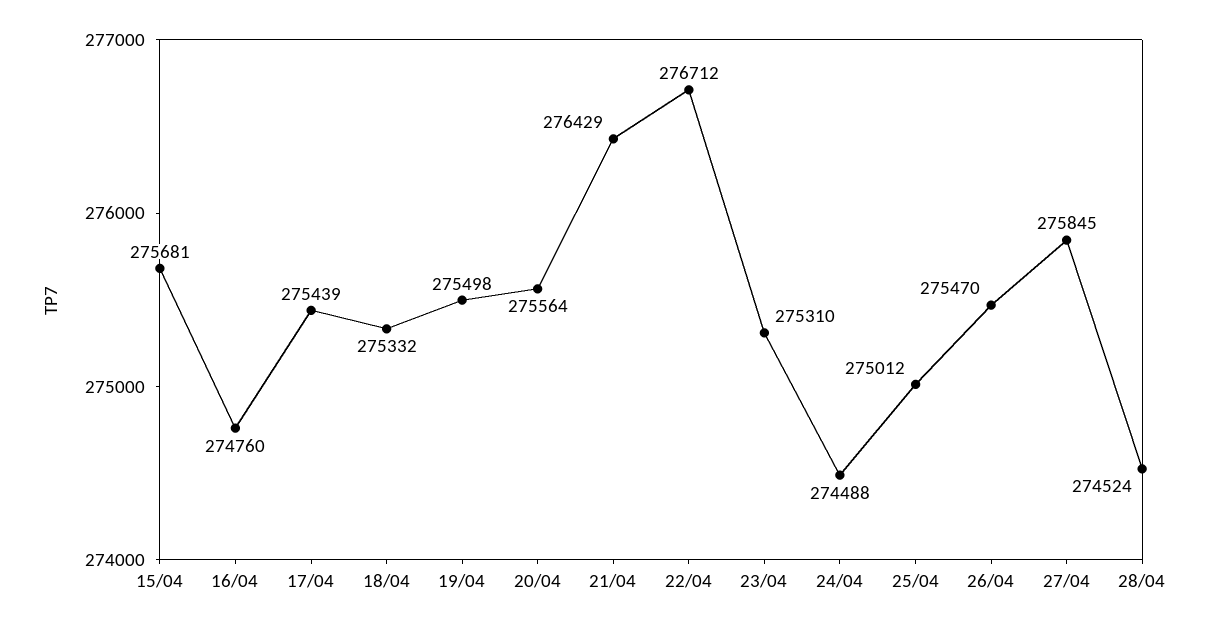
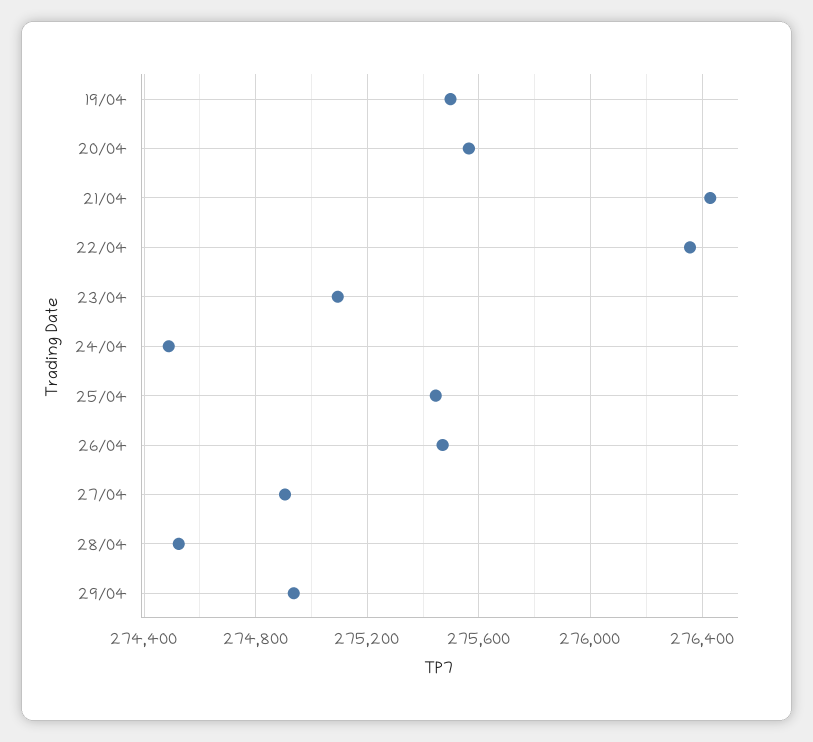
15/04: 275681 -> none
16/04: 274760 -> none
17/04: 275439 -> none
18/04: 275332 -> none
22/04: 276712 -> 276350
23/04: 275310 -> 275100
25/04: 275012 -> 275450
27/04: 275845 -> 274900
29/04: none -> 274950

